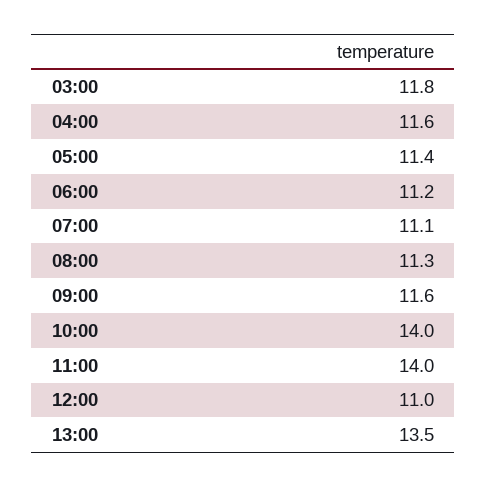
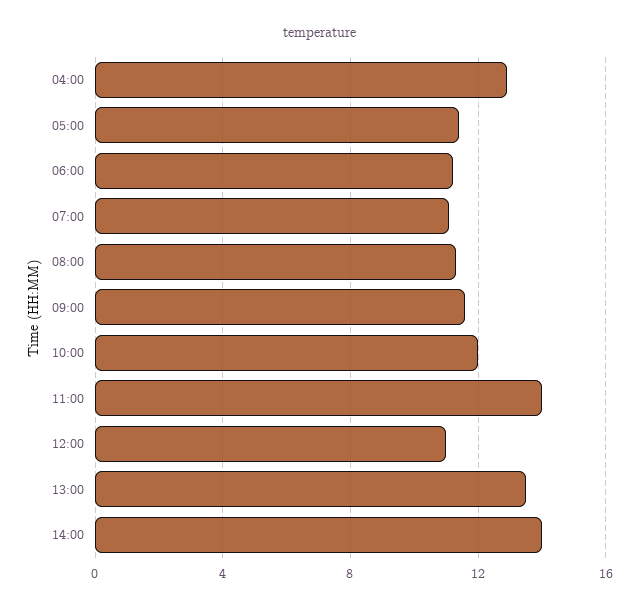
03:00: 11.8 -> none
04:00: 11.6 -> 13
10:00: 14 -> 12
14:00: none -> 14

